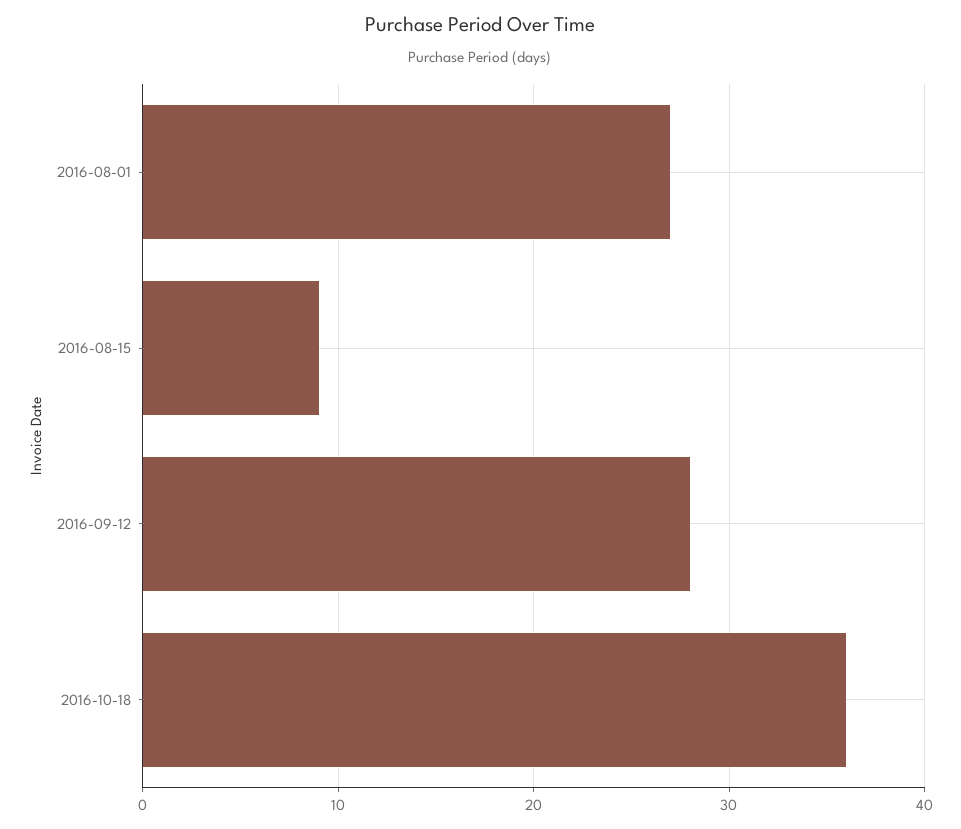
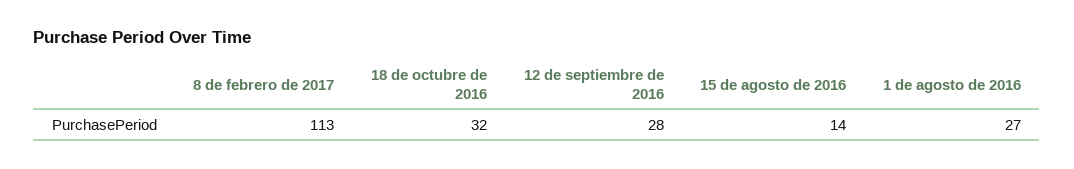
2016-08-15: 9 -> 14
2016-10-18: 36 -> 32
8 de febrero de 2017: none -> 113

